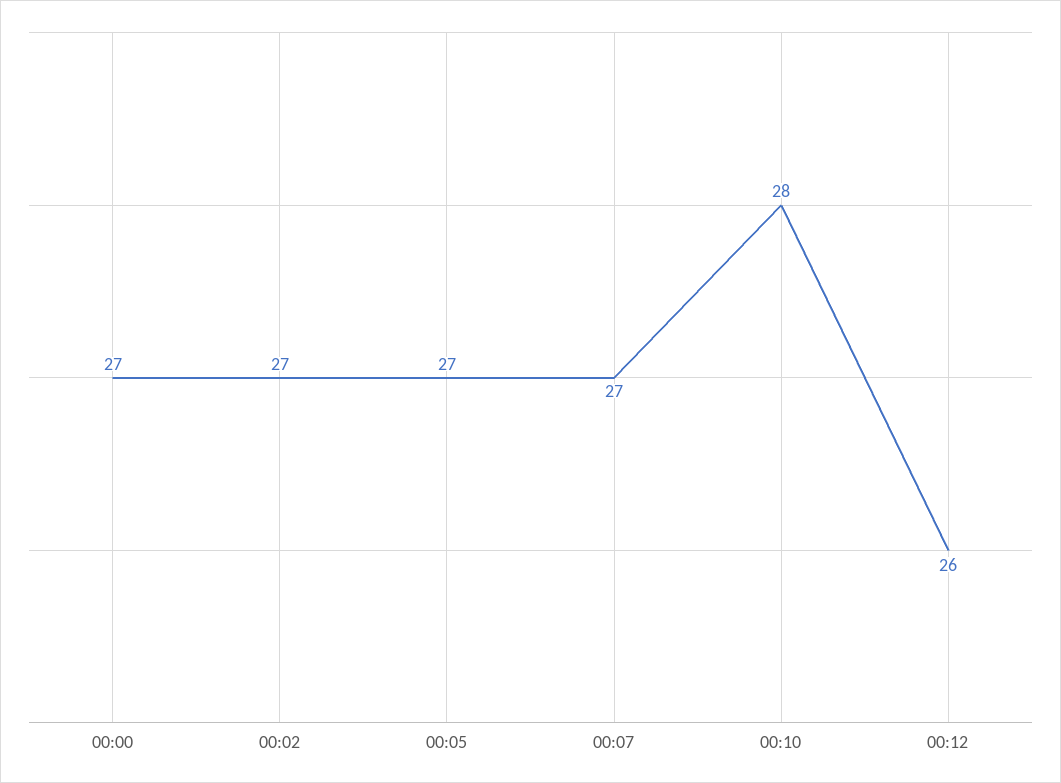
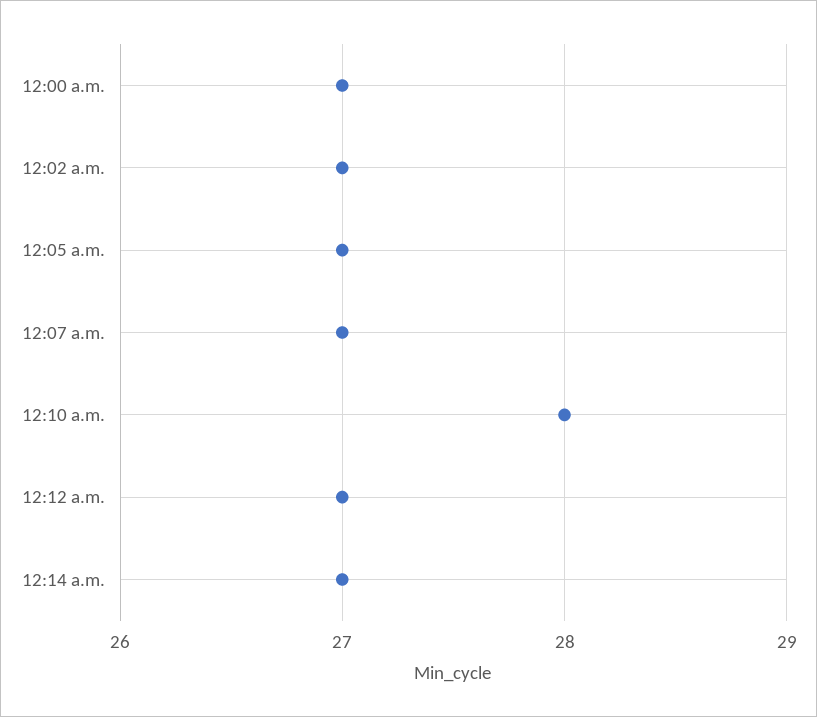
00:12: 26 -> 27
12:14 a.m.: none -> 27

